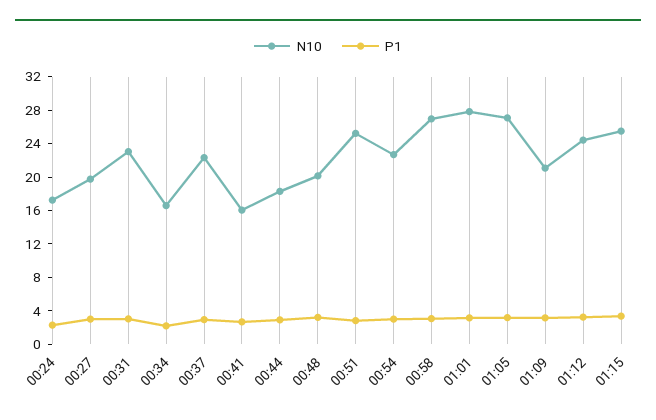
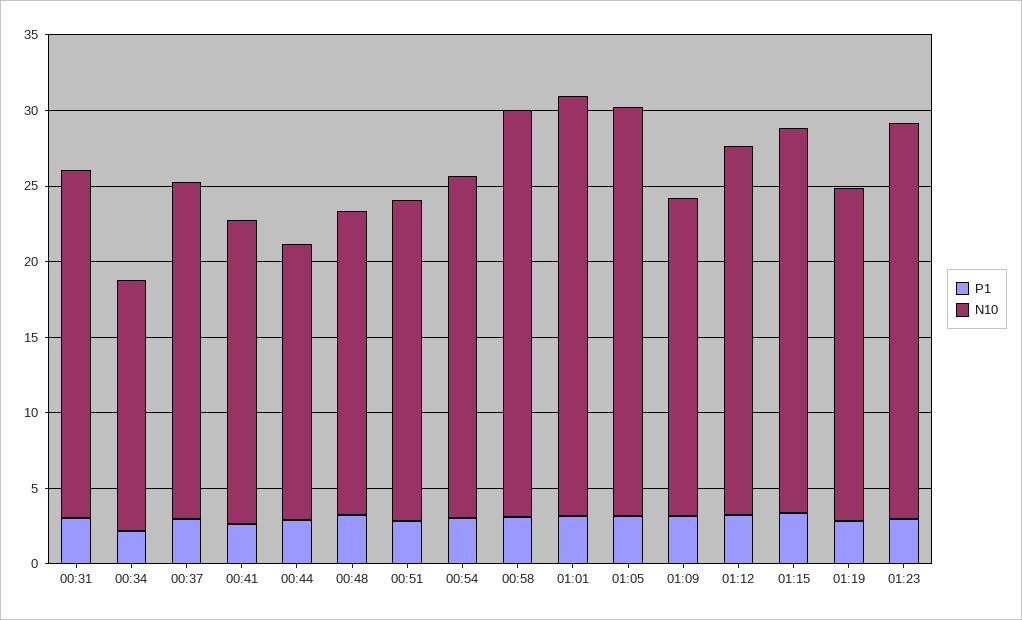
N10, 00:24: 17 -> none
P1, 00:24: 2 -> none
N10, 00:27: 20 -> none
P1, 00:27: 3 -> none
N10, 00:41: 16 -> 20
N10, 00:51: 25 -> 21
P1, 01:19: none -> 3
N10, 01:19: none -> 22
P1, 01:23: none -> 3
N10, 01:23: none -> 26

